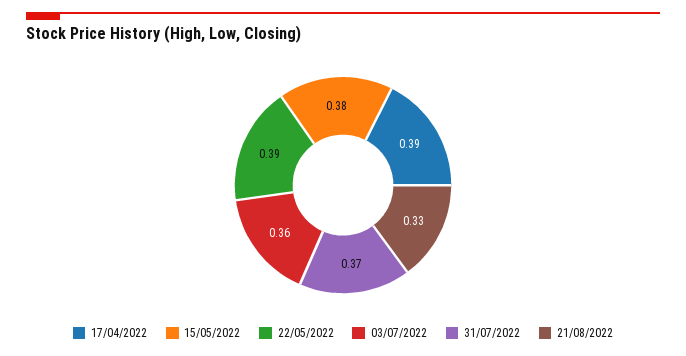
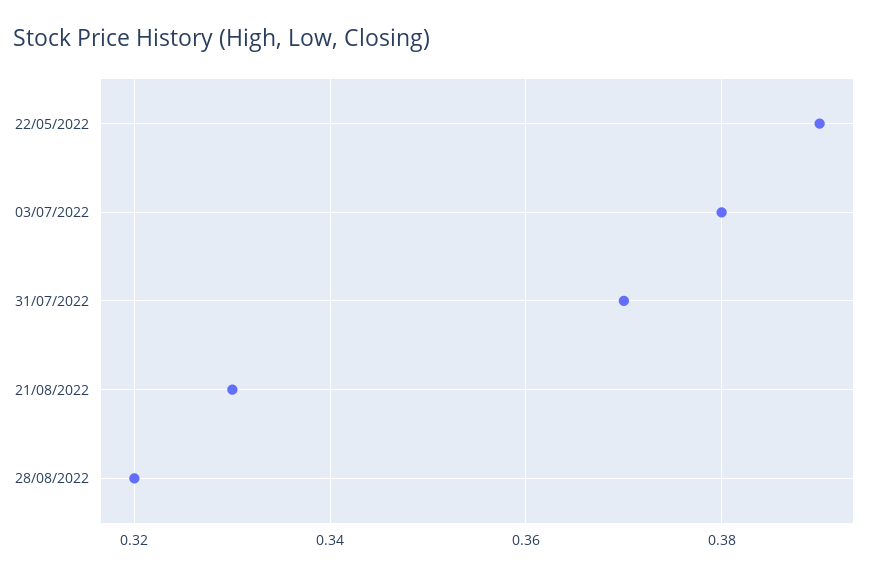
17/04/2022: 0.39 -> none
15/05/2022: 0.38 -> none
03/07/2022: 0.36 -> 0.38
28/08/2022: none -> 0.32

